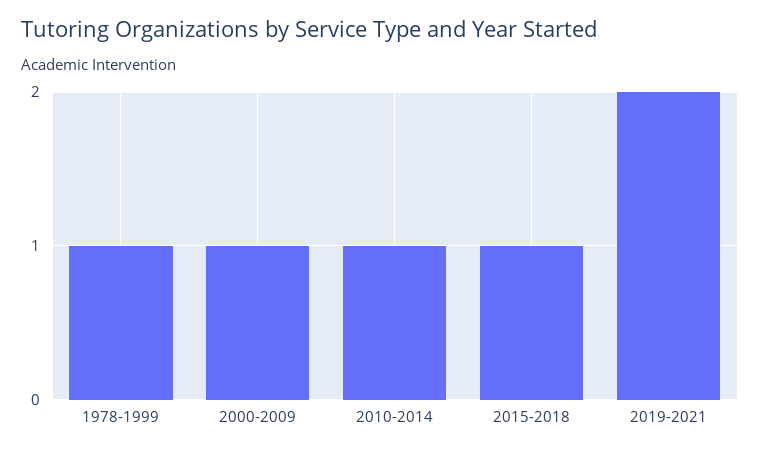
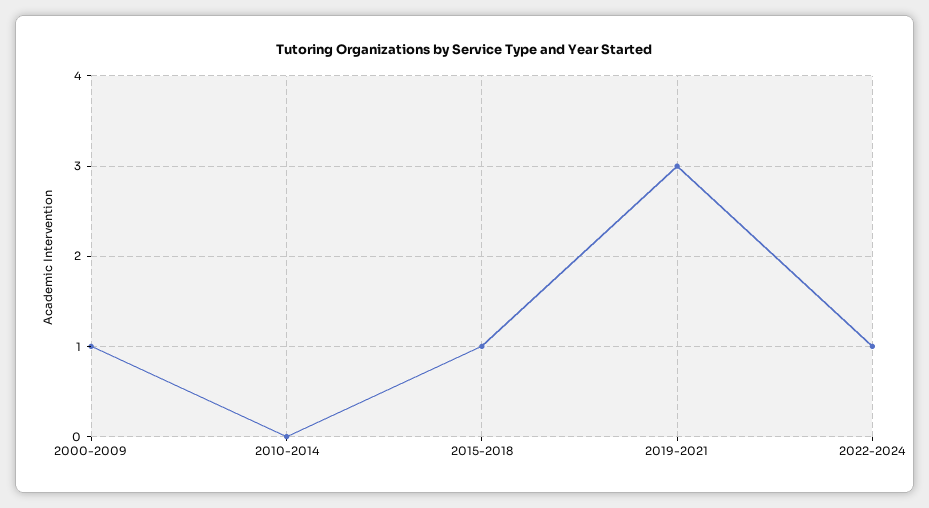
1978-1999: 1 -> none
2010-2014: 1 -> 0
2019-2021: 2 -> 3
2022-2024: none -> 1

